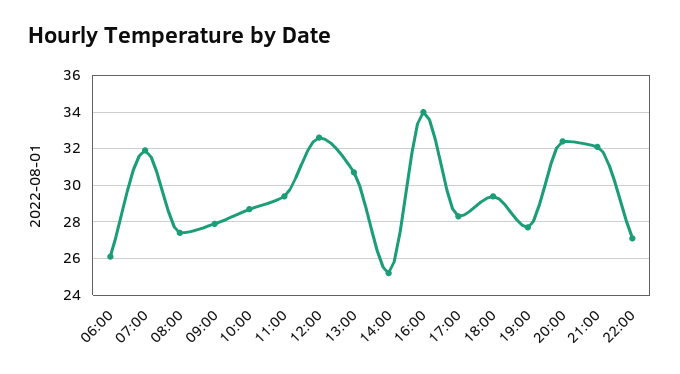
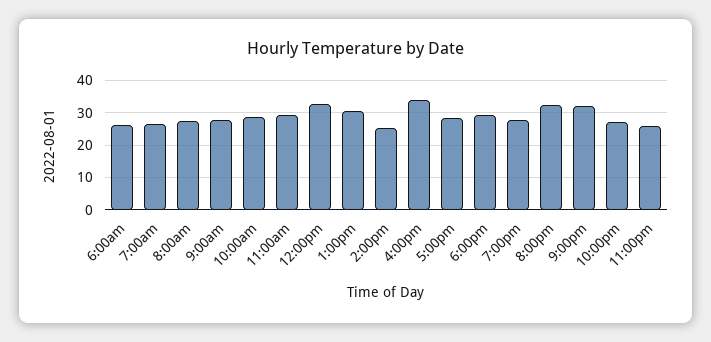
07:00: 32 -> 26
11:00pm: none -> 26

